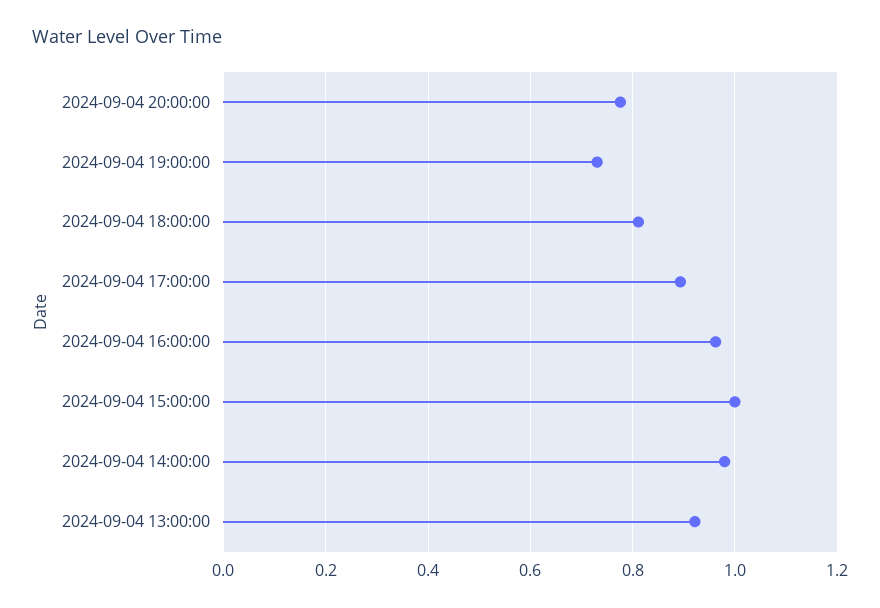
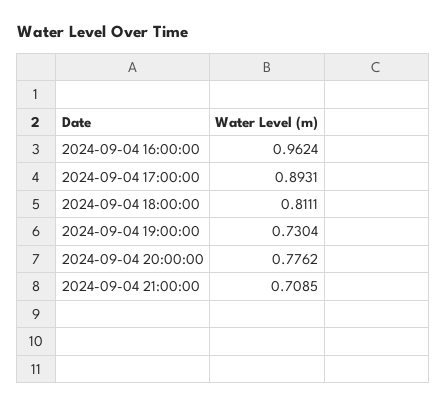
2024-09-04 15:00:00: 1 -> none
2024-09-04 14:00:00: 0.98 -> none
2024-09-04 13:00:00: 0.92 -> none
2024-09-04 21:00:00: none -> 0.7085

